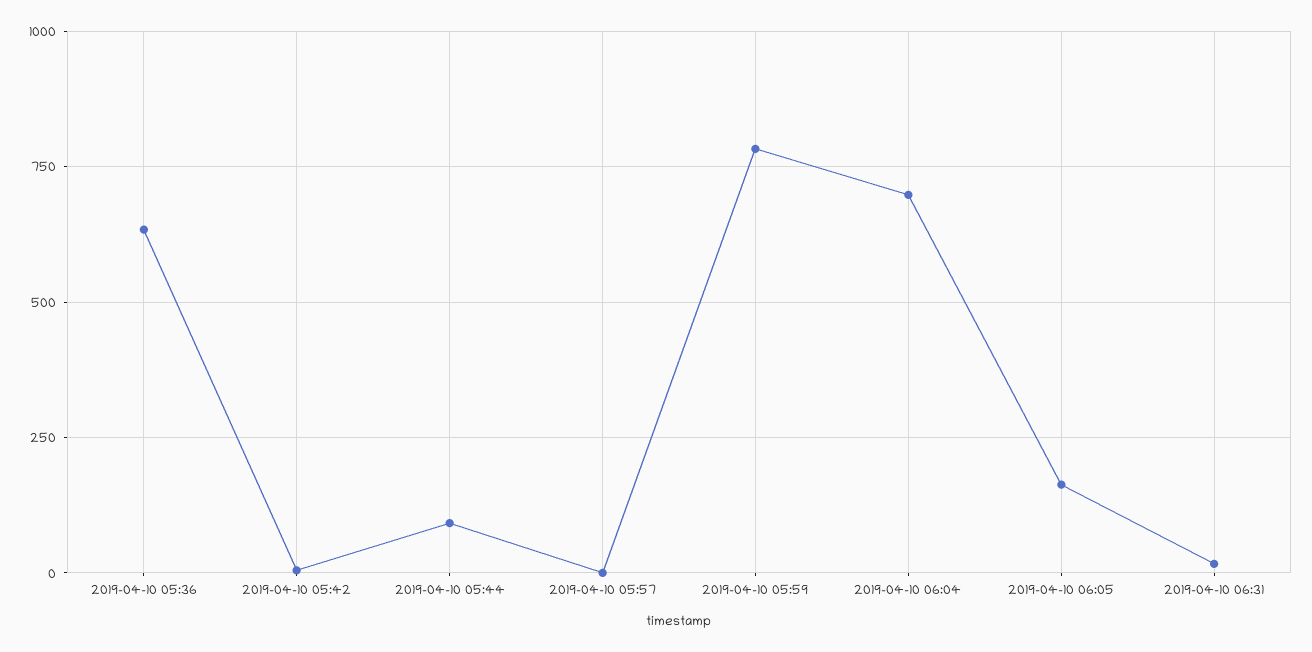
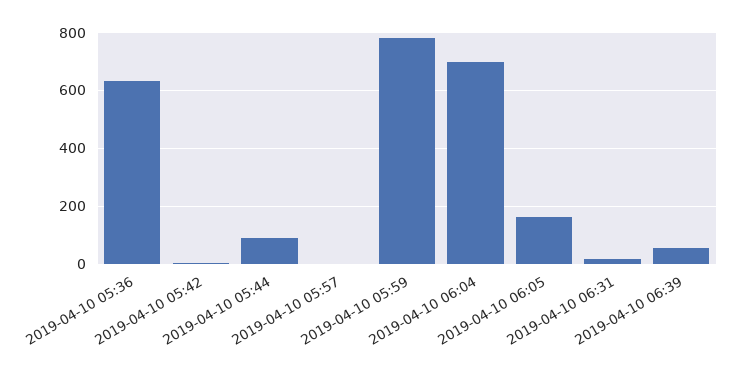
2019-04-10 06:39: none -> 50

